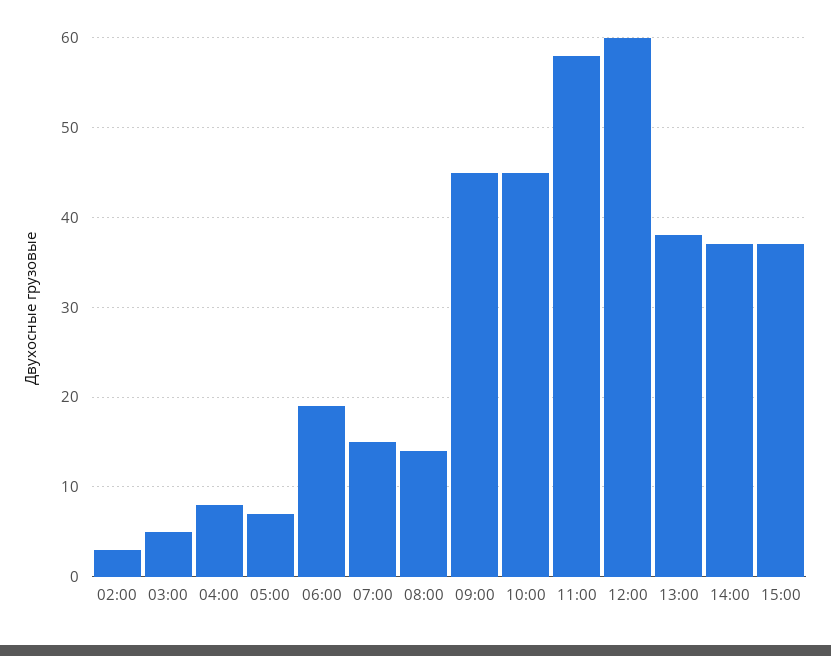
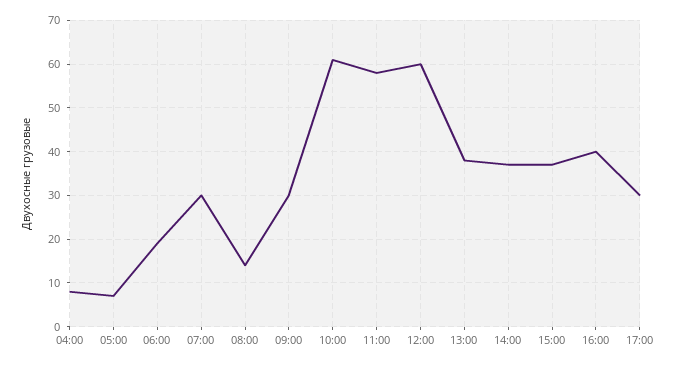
02:00: 3 -> none
03:00: 5 -> none
07:00: 15 -> 30
09:00: 45 -> 30
10:00: 45 -> 60
16:00: none -> 40
17:00: none -> 30

